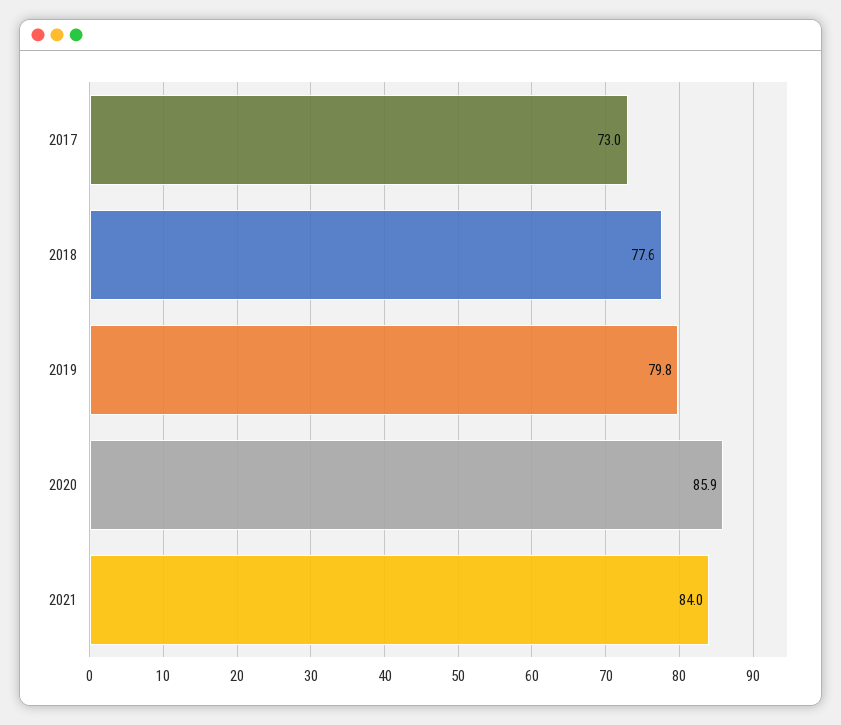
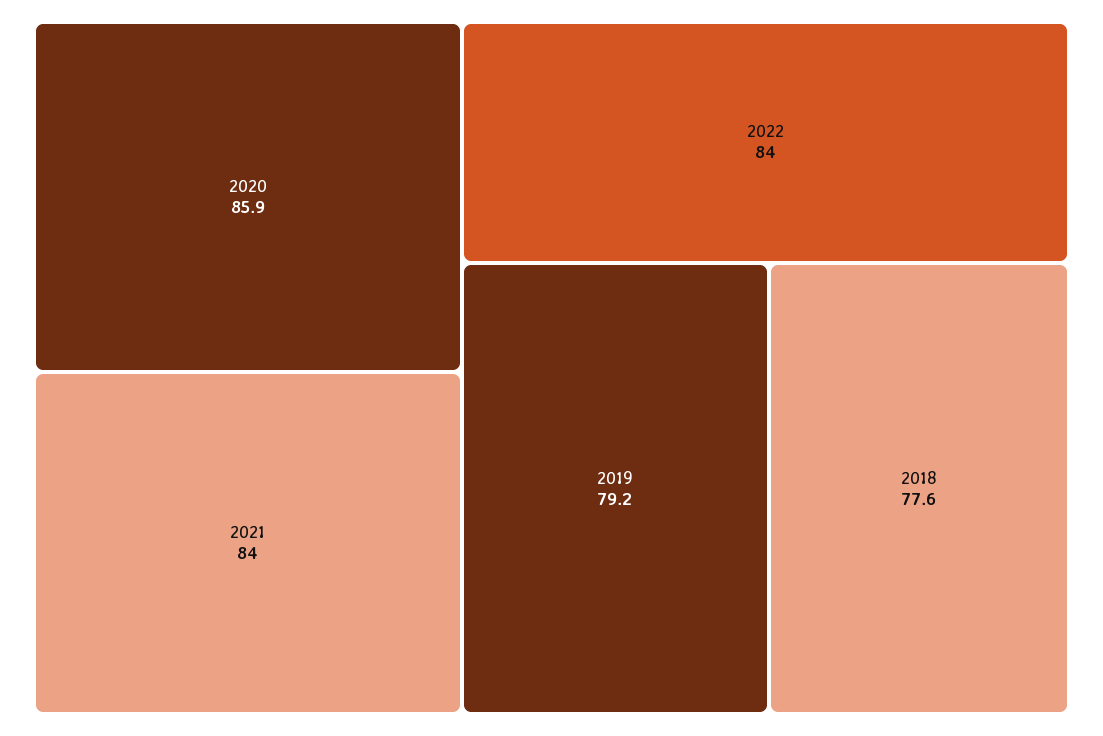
2017: 73 -> none
2019: 79.8 -> 79.2
2022: none -> 84

